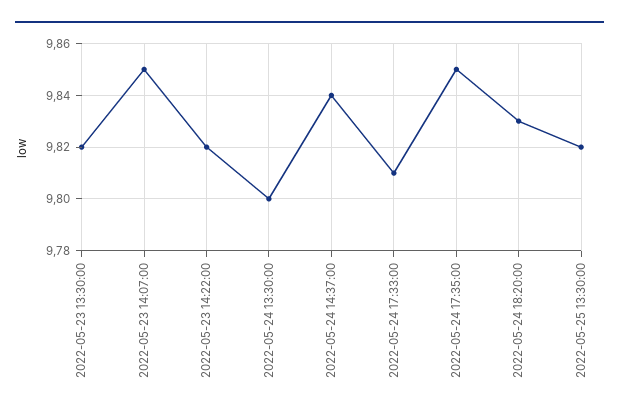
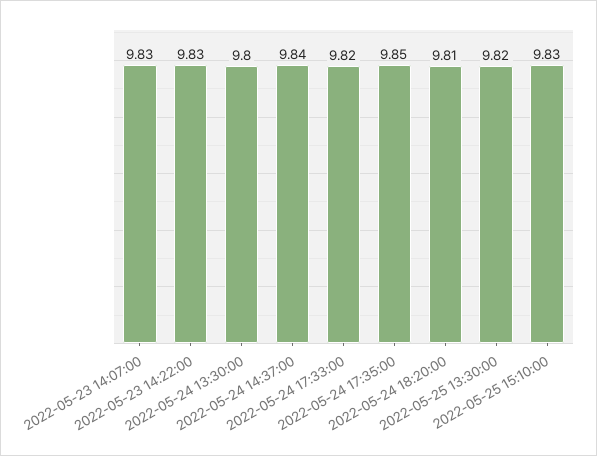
2022-05-23 13:30:00: 9.82 -> none
2022-05-23 14:07:00: 9.85 -> 9.83
2022-05-23 14:22:00: 9.82 -> 9.83
2022-05-24 17:33:00: 9.81 -> 9.82
2022-05-24 18:20:00: 9.83 -> 9.81
2022-05-25 15:10:00: none -> 9.83

